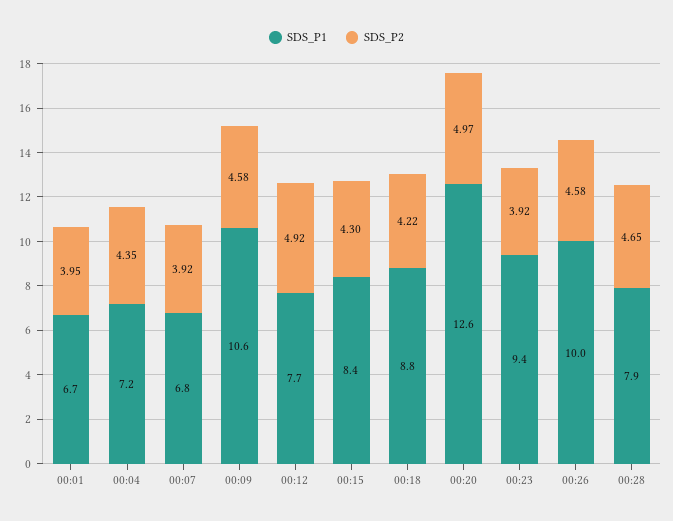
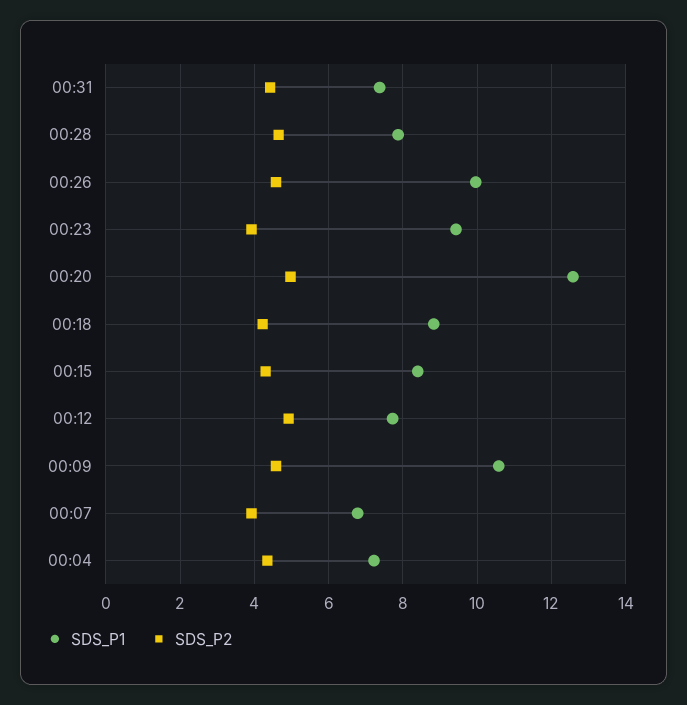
SDS_P1, 00:01: 6.7 -> none
SDS_P2, 00:01: 3.95 -> none
SDS_P1, 00:31: none -> 7.4
SDS_P2, 00:31: none -> 4.4

